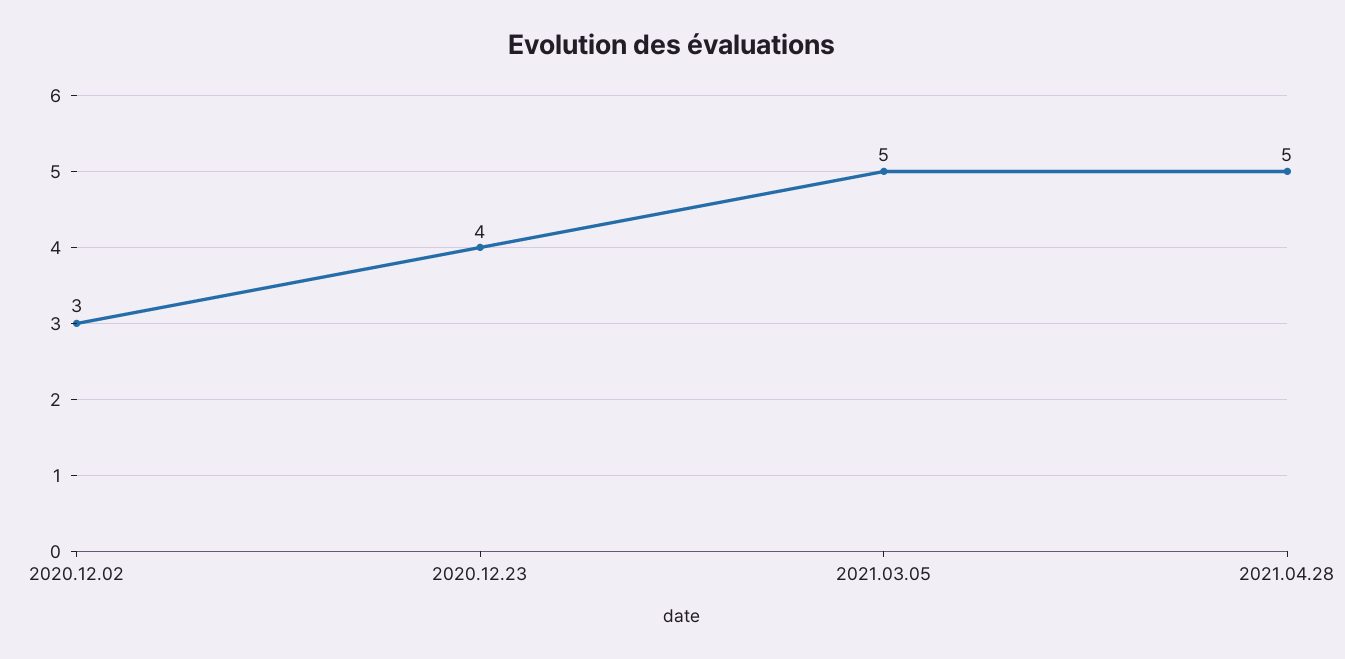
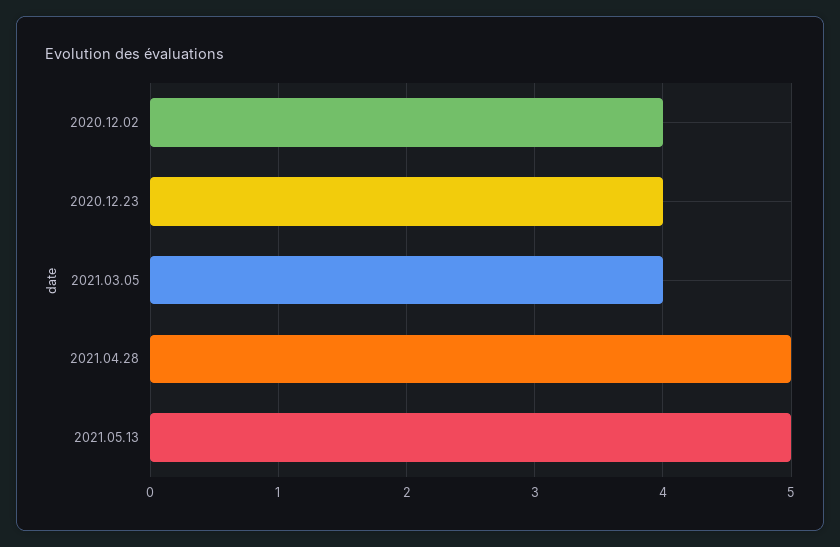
2020.12.02: 3 -> 4
2021.03.05: 5 -> 4
2021.05.13: none -> 5

